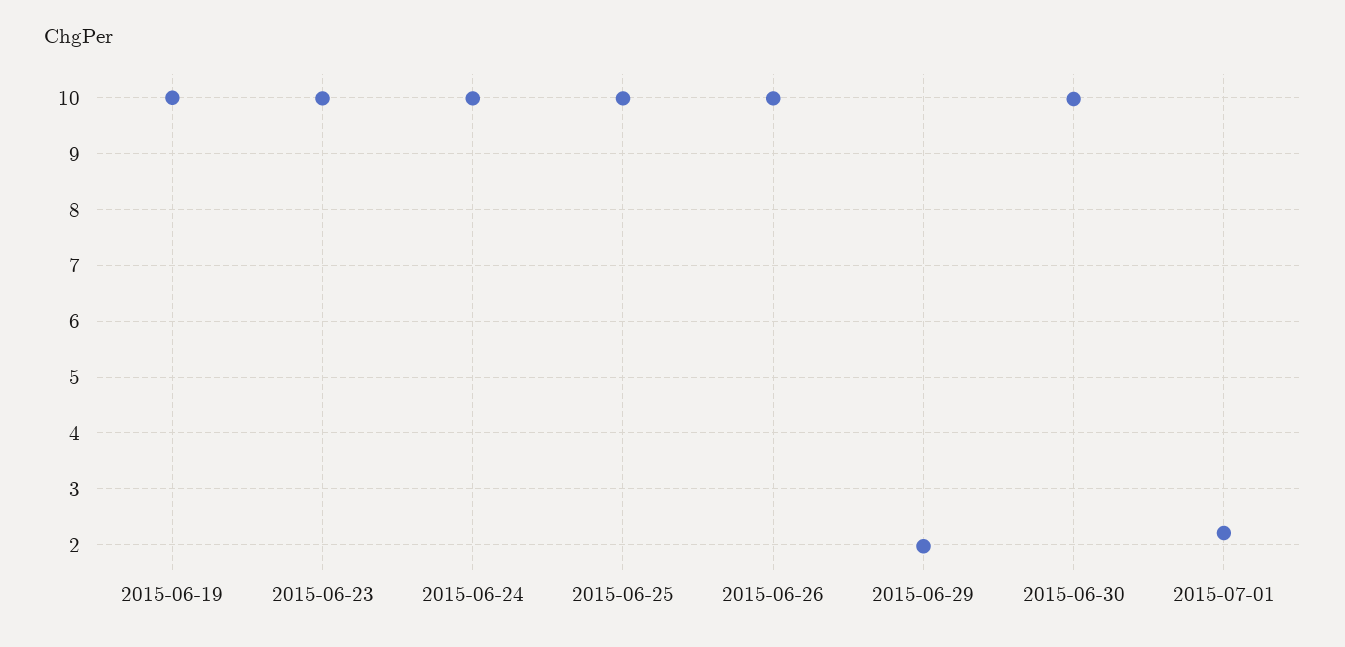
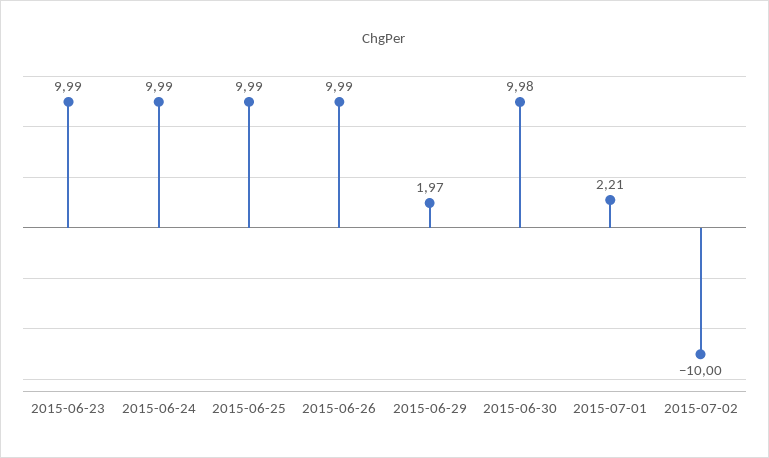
2015-06-19: 10 -> none
2015-07-02: none -> -10

